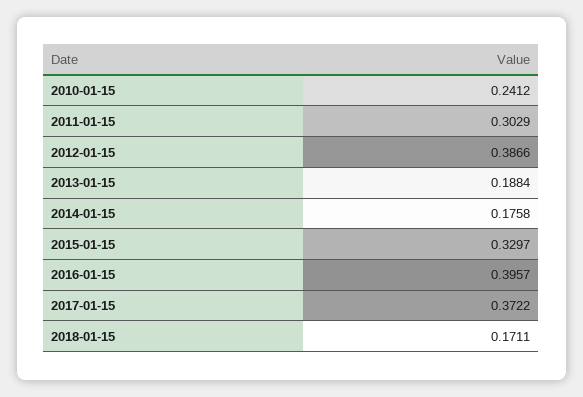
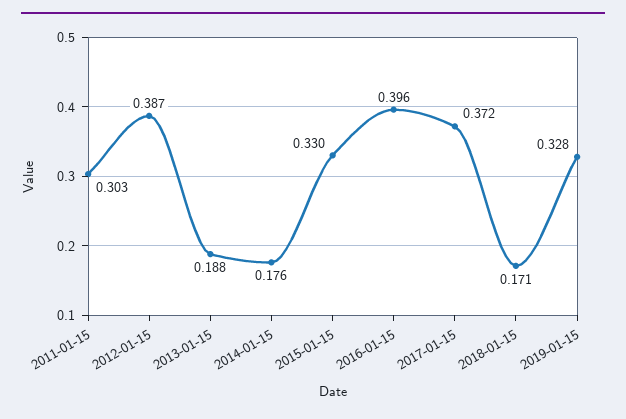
2010-01-15: 0.2412 -> none
2019-01-15: none -> 0.328

